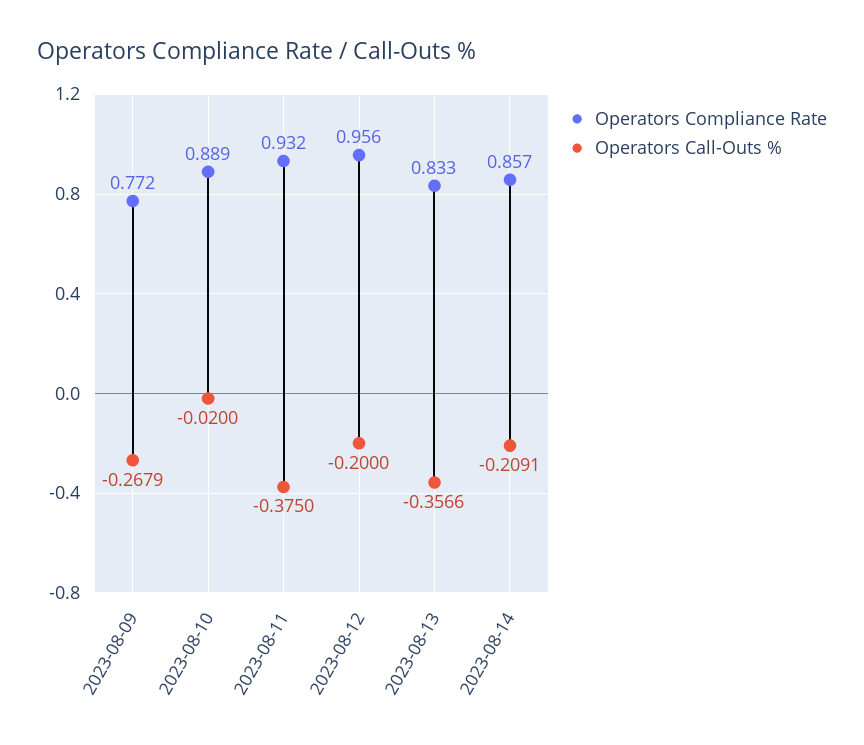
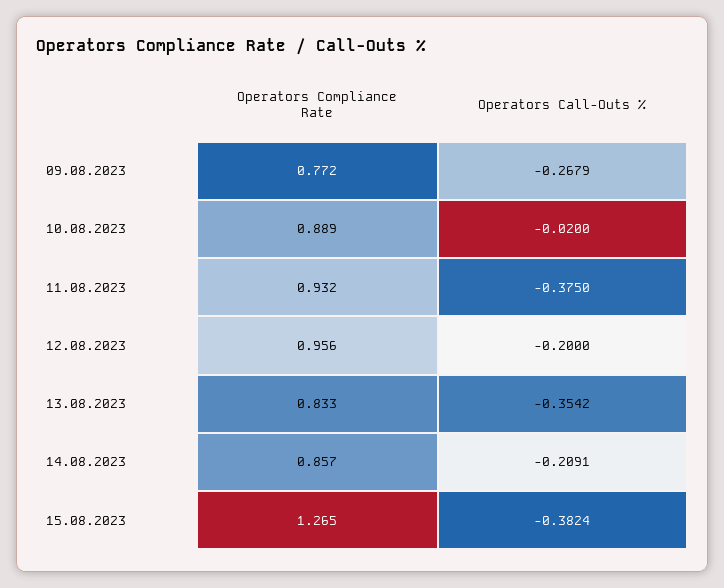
Operators Call-Outs %, 2023-08-13: -0.3566 -> -0.3542
Operators Compliance Rate, 15.08.2023: none -> 1.265
Operators Call-Outs %, 15.08.2023: none -> -0.3824

